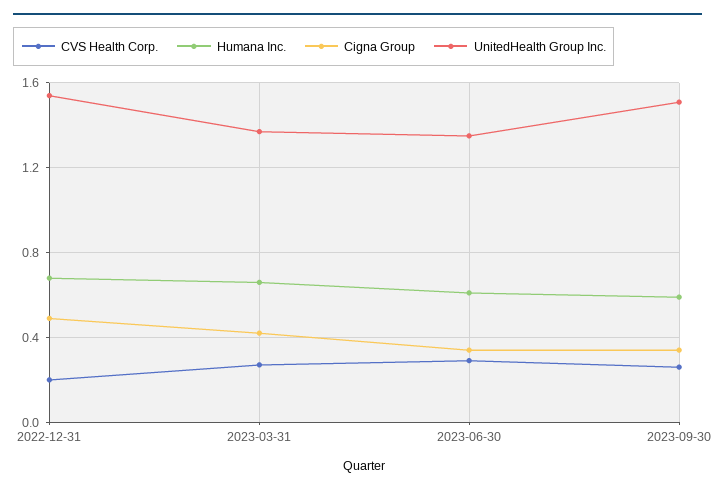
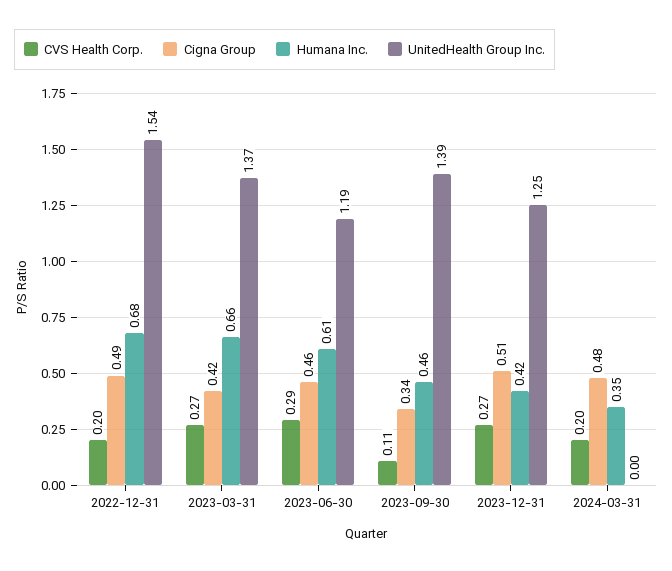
Cigna Group, 2023-06-30: 0.35 -> 0.46
UnitedHealth Group Inc., 2023-06-30: 1.35 -> 1.19
CVS Health Corp., 2023-09-30: 0.25 -> 0.11
Humana Inc., 2023-09-30: 0.6 -> 0.46
UnitedHealth Group Inc., 2023-09-30: 1.5 -> 1.39
CVS Health Corp., 2023-12-31: none -> 0.27
Cigna Group, 2023-12-31: none -> 0.51
Humana Inc., 2023-12-31: none -> 0.42
UnitedHealth Group Inc., 2023-12-31: none -> 1.25
CVS Health Corp., 2024-03-31: none -> 0.2
Cigna Group, 2024-03-31: none -> 0.48
Humana Inc., 2024-03-31: none -> 0.35
UnitedHealth Group Inc., 2024-03-31: none -> 0

